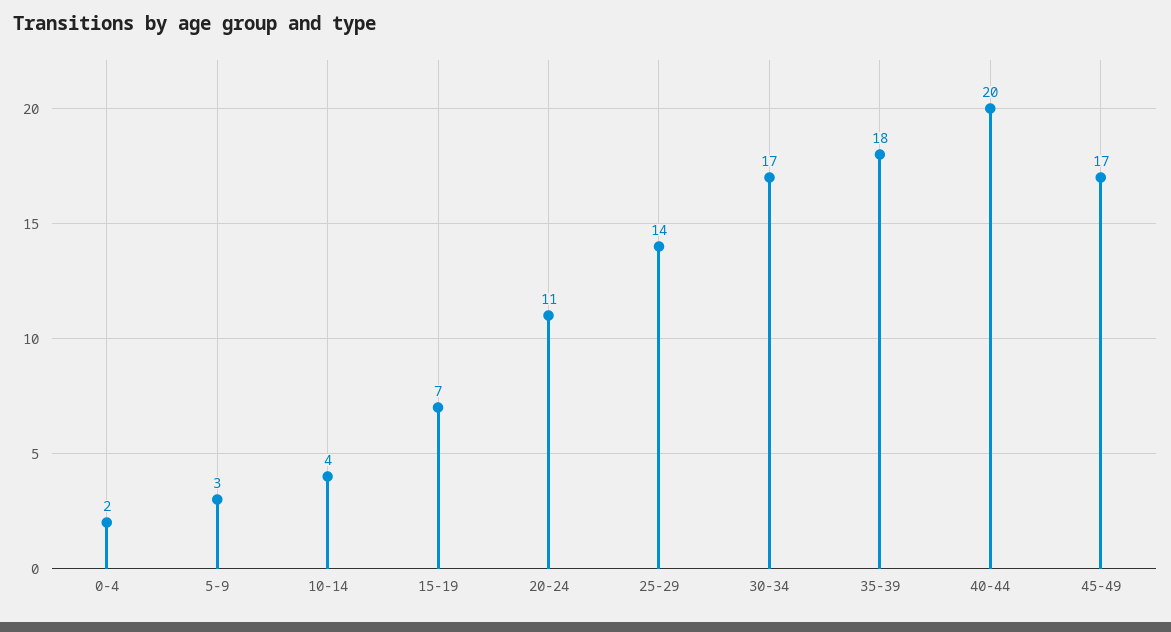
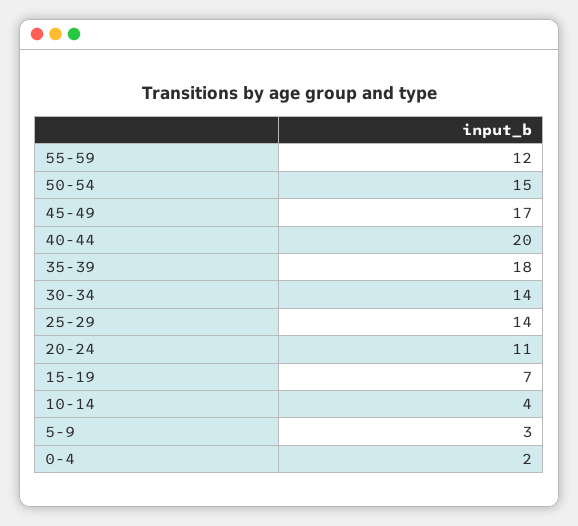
30-34: 17 -> 14
55-59: none -> 12
50-54: none -> 15

